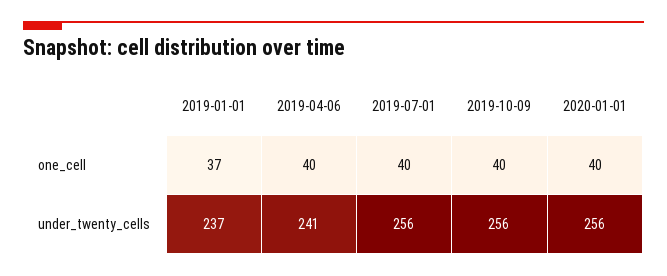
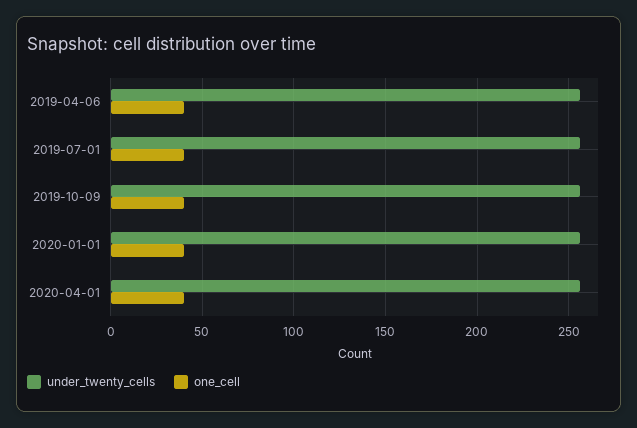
one_cell, 2019-01-01: 37 -> none
under_twenty_cells, 2019-01-01: 237 -> none
under_twenty_cells, 2019-04-06: 241 -> 255
under_twenty_cells, 2020-04-01: none -> 255
one_cell, 2020-04-01: none -> 40

